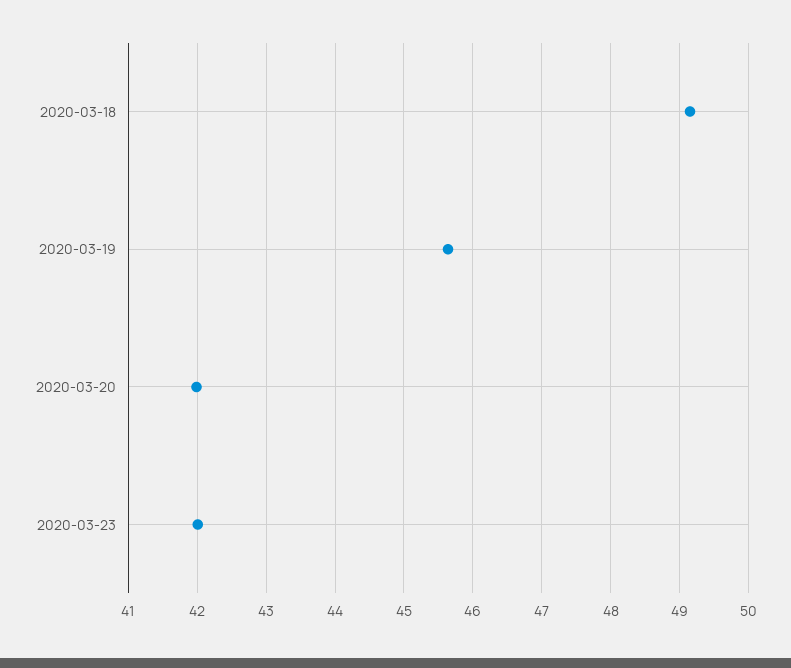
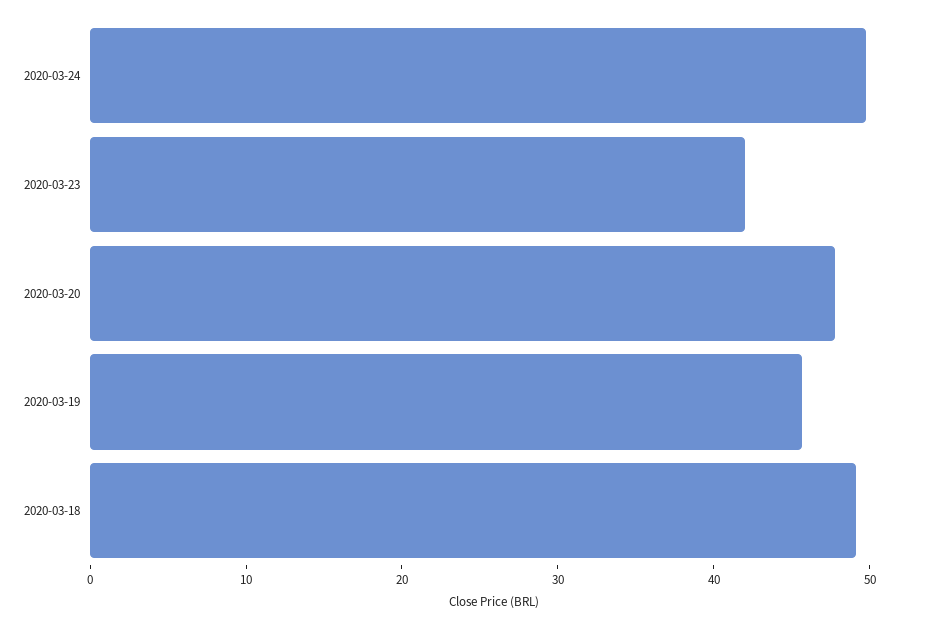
2020-03-20: 42 -> 48
2020-03-24: none -> 50

